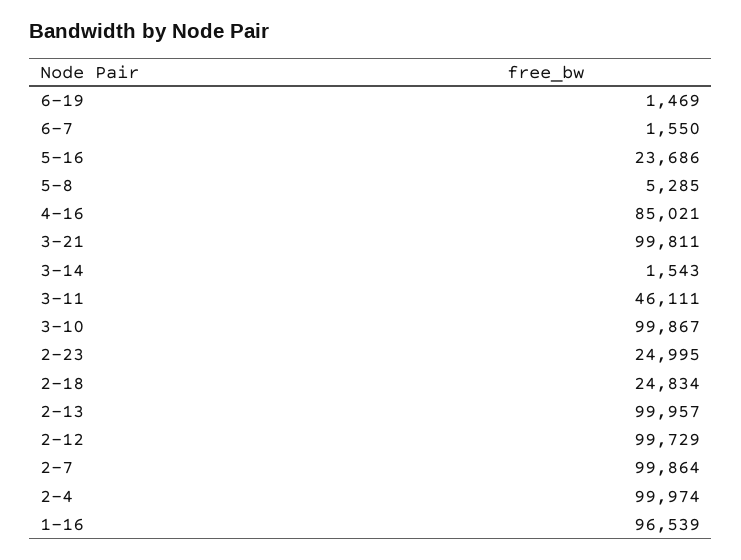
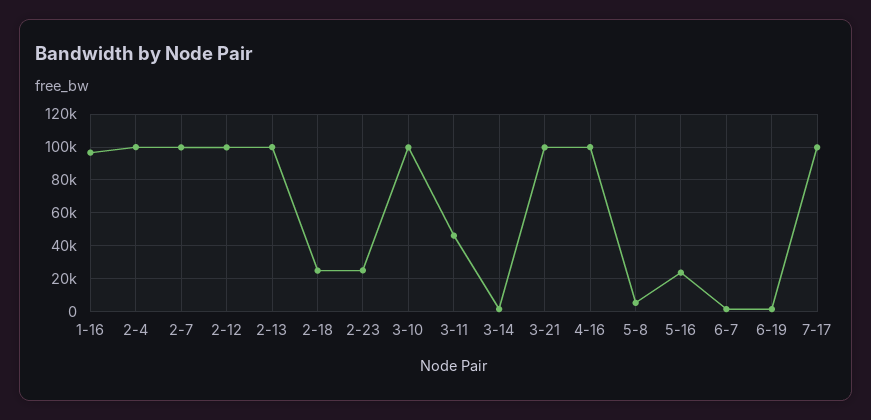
4-16: 85021 -> 100000
7-17: none -> 100000

